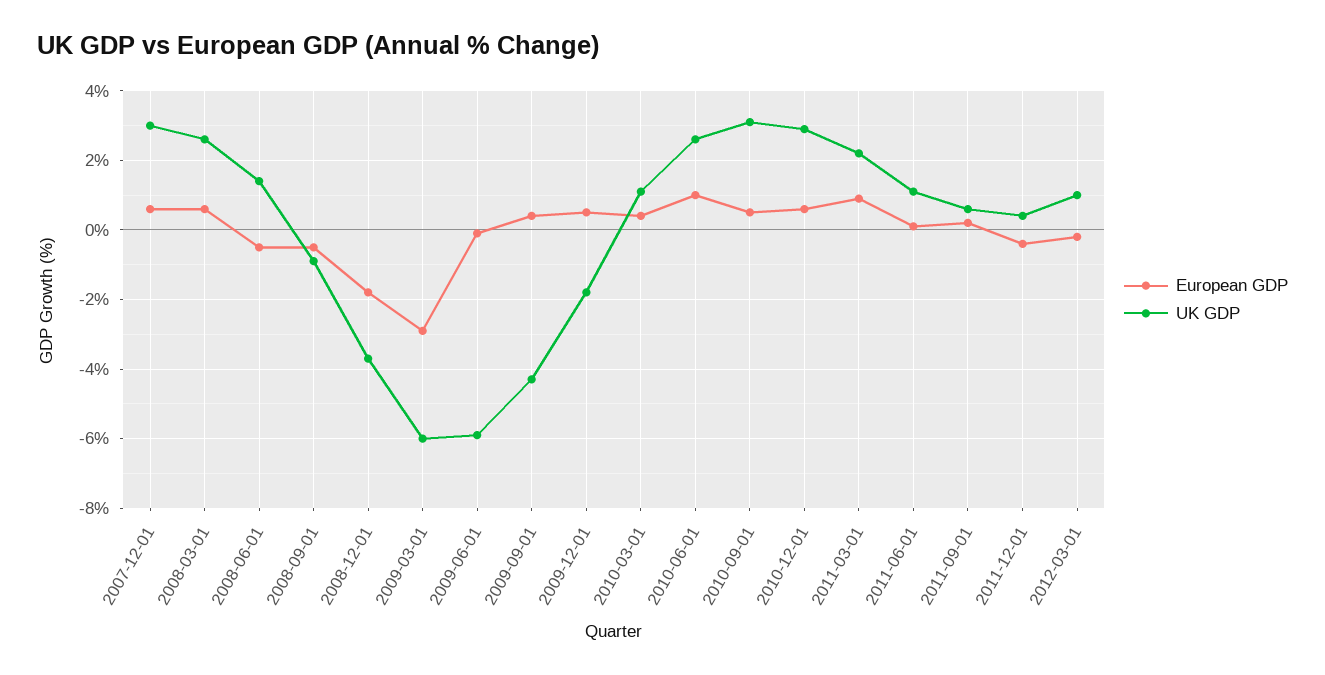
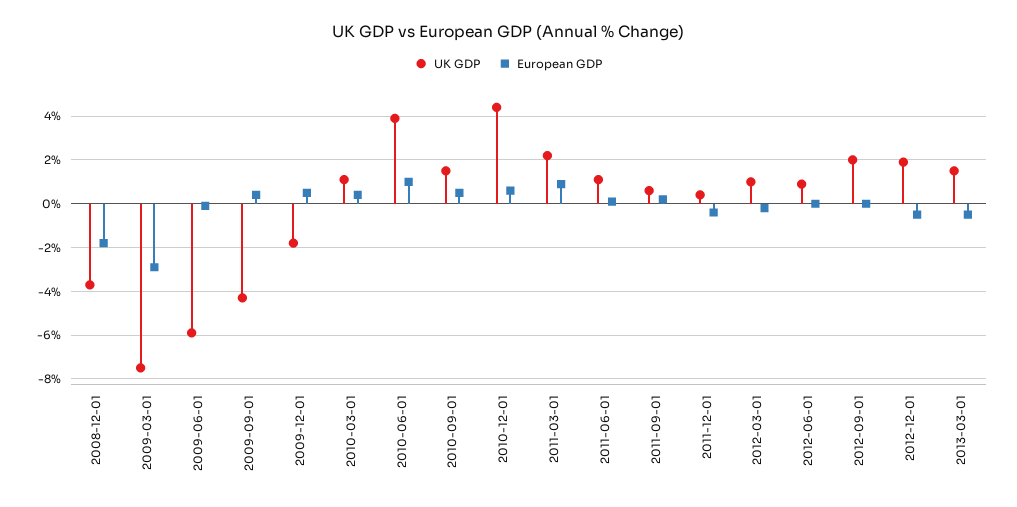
European GDP, 2007-12-01: 0.5 -> none
UK GDP, 2007-12-01: 3 -> none
European GDP, 2008-03-01: 0.5 -> none
UK GDP, 2008-03-01: 2.5 -> none
European GDP, 2008-06-01: -0.5 -> none
UK GDP, 2008-06-01: 1.5 -> none
European GDP, 2008-09-01: -0.5 -> none
UK GDP, 2008-09-01: -1 -> none
UK GDP, 2009-03-01: -6 -> -7.5
UK GDP, 2010-06-01: 2.5 -> 4
UK GDP, 2010-09-01: 3 -> 1.5
UK GDP, 2010-12-01: 3 -> 4.5
UK GDP, 2012-06-01: none -> 1
European GDP, 2012-06-01: none -> 0
UK GDP, 2012-09-01: none -> 2
European GDP, 2012-09-01: none -> 0
UK GDP, 2012-12-01: none -> 2
European GDP, 2012-12-01: none -> -0.5
UK GDP, 2013-03-01: none -> 1.5
European GDP, 2013-03-01: none -> -0.5

